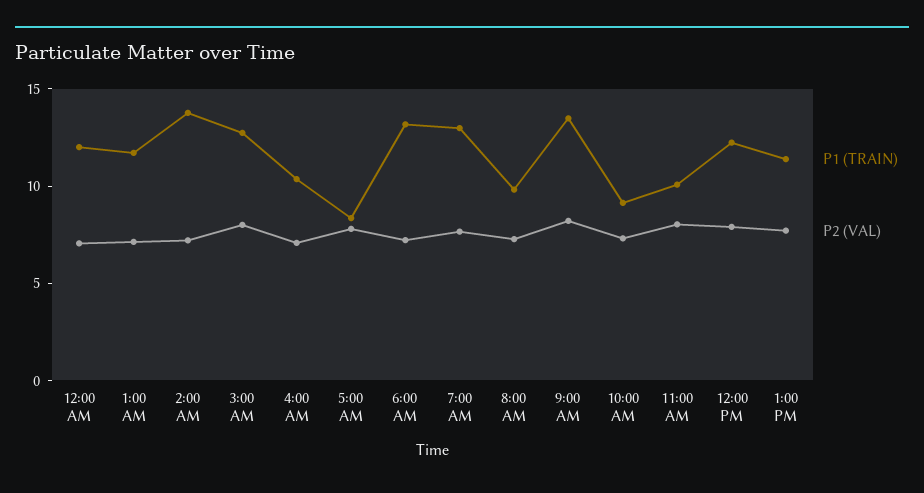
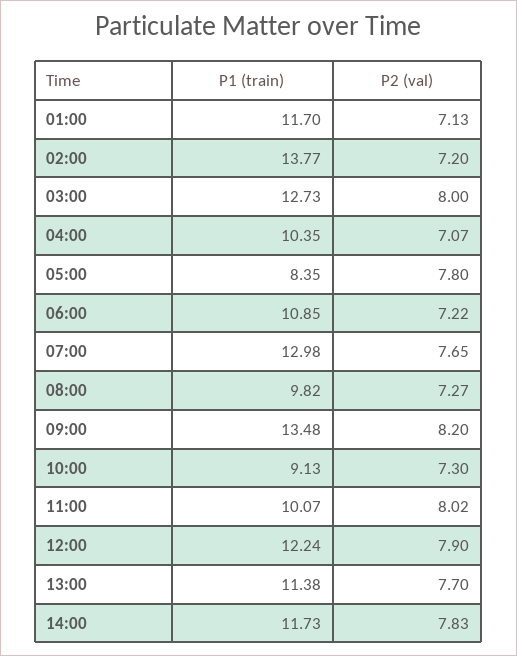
P1 (TRAIN), 12:00 AM: 12 -> none
P2 (VAL), 12:00 AM: 7 -> none
P1 (TRAIN), 6:00 AM: 13 -> 10.85
P1 (TRAIN), 14:00: none -> 11.73
P2 (VAL), 14:00: none -> 7.83

